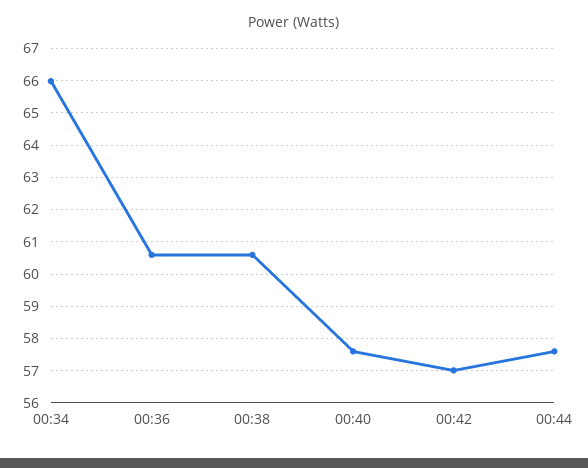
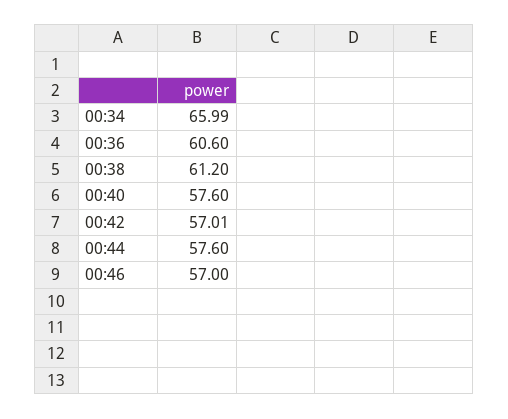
00:38: 60.6 -> 61.2
00:46: none -> 57

